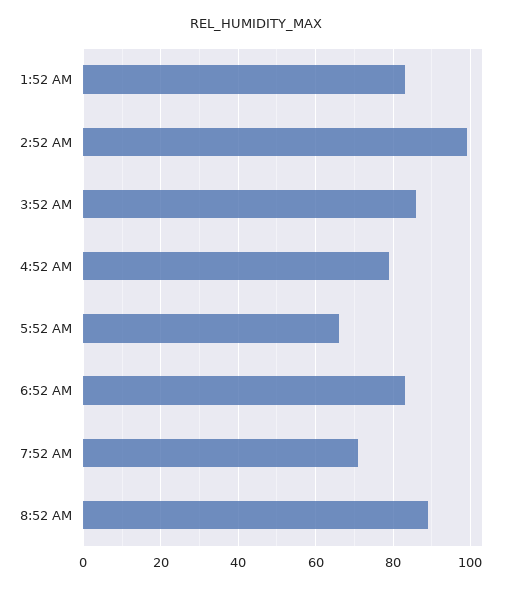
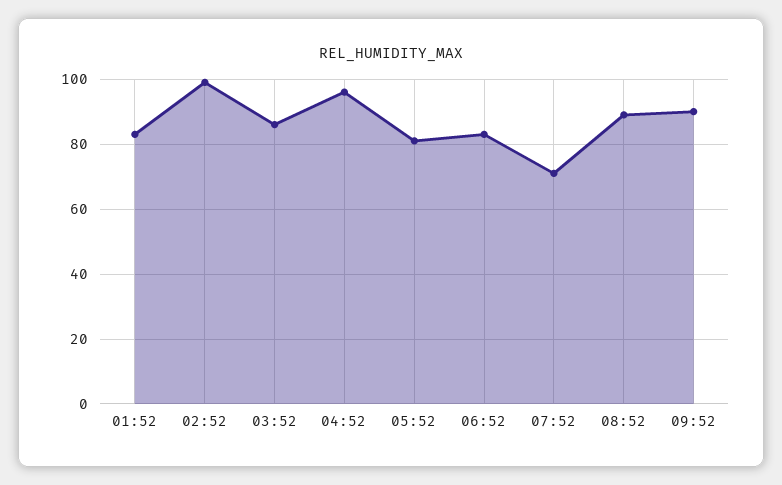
4:52 AM: 80 -> 95
5:52 AM: 65 -> 80
09:52: none -> 90

